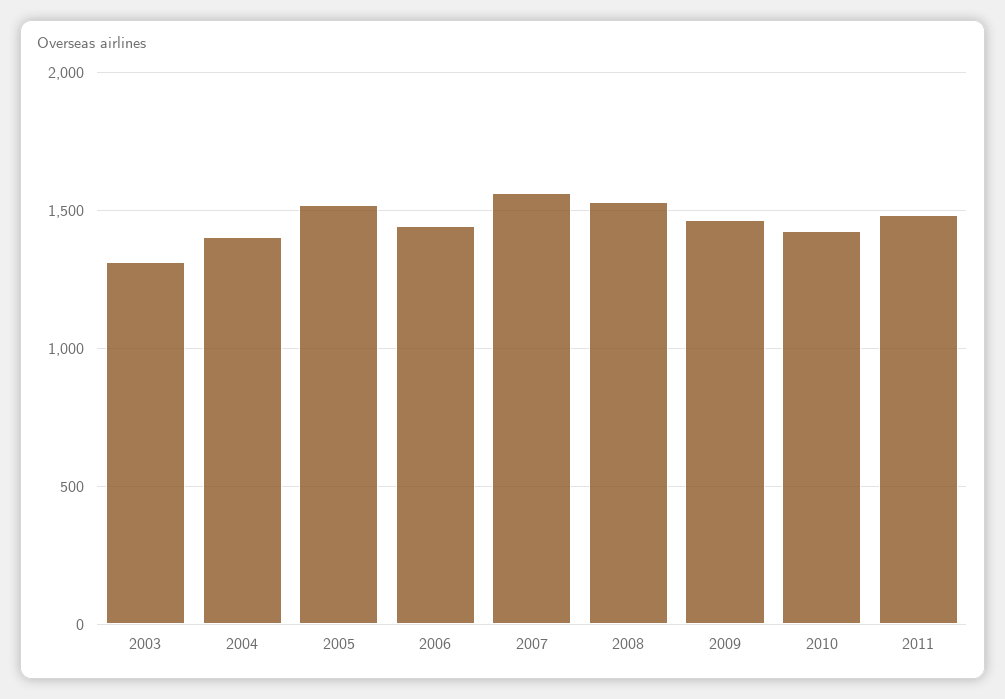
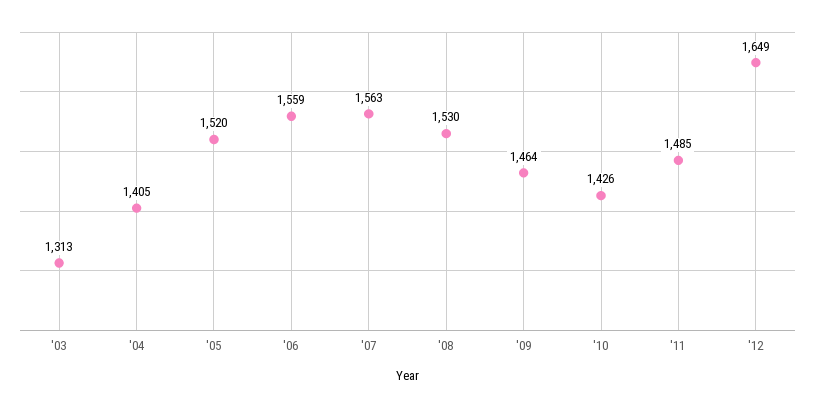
2006: 1450 -> 1559
'12: none -> 1649

